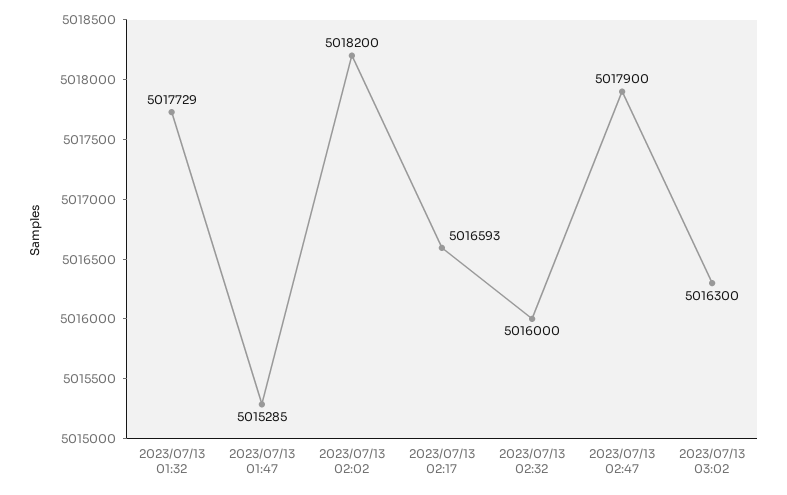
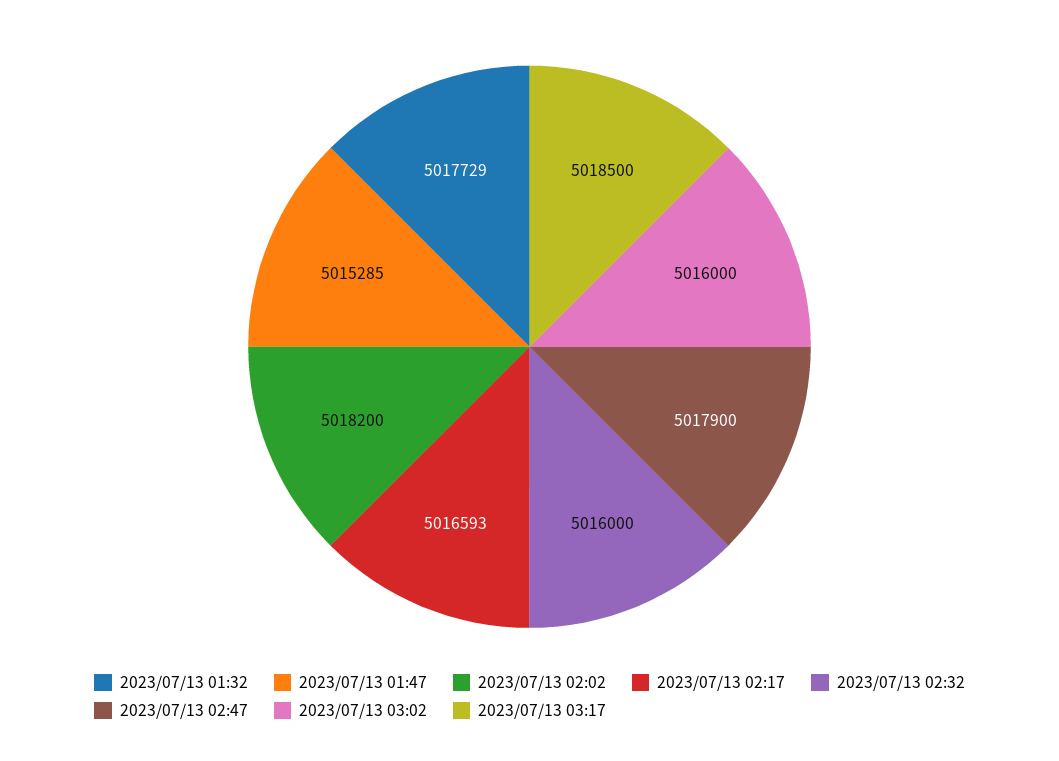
2023/07/13 03:02: 5016300 -> 5016000
2023/07/13 03:17: none -> 5018500

